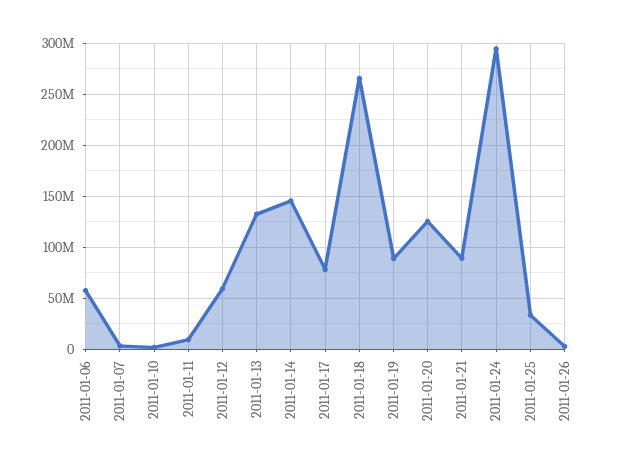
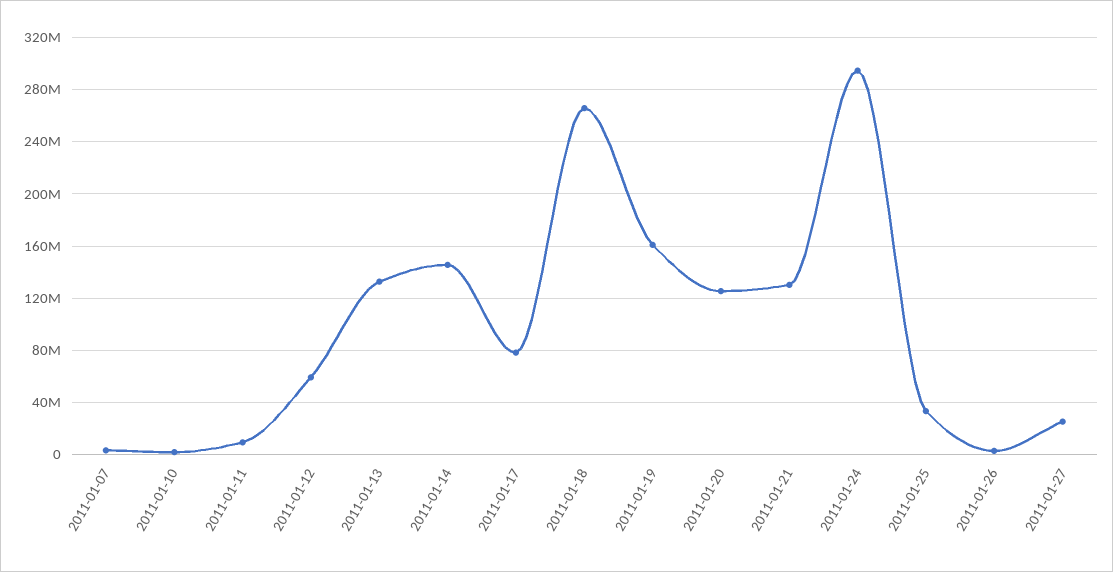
2011-01-06: 60000000 -> none
2011-01-19: 90000000 -> 160000000
2011-01-21: 90000000 -> 130000000
2011-01-27: none -> 25000000

